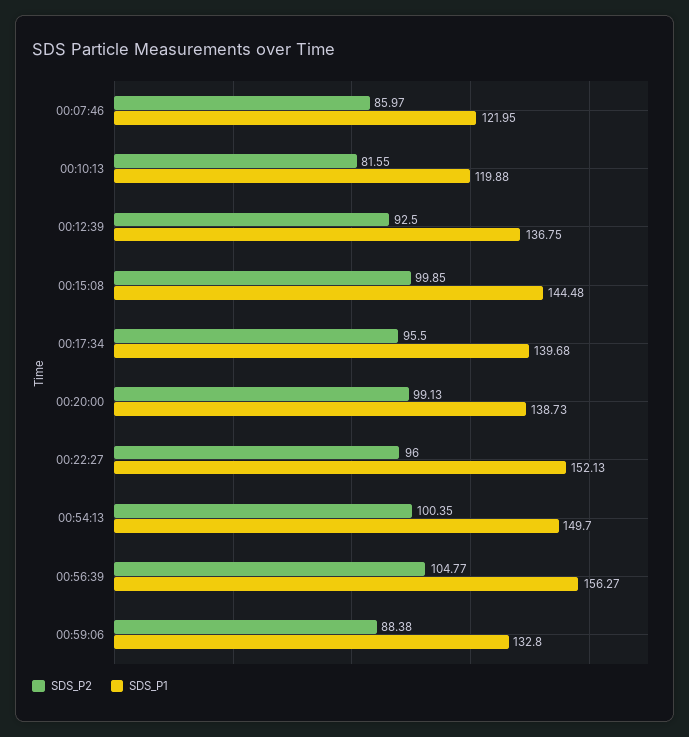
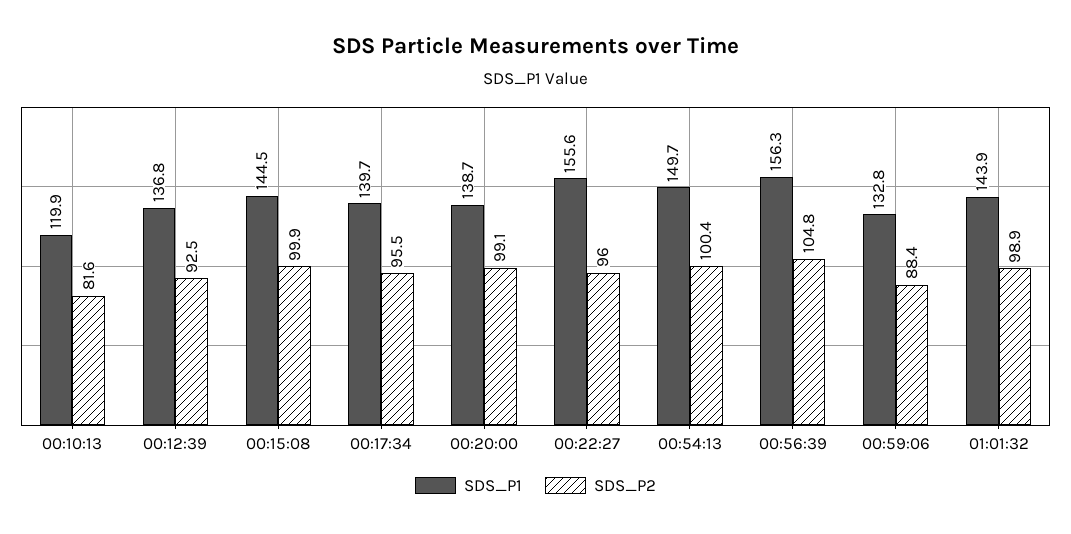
SDS_P2, 00:07:46: 85.97 -> none
SDS_P1, 00:07:46: 121.95 -> none
SDS_P1, 00:22:27: 152.13 -> 155.6
SDS_P1, 01:01:32: none -> 143.9
SDS_P2, 01:01:32: none -> 98.9

